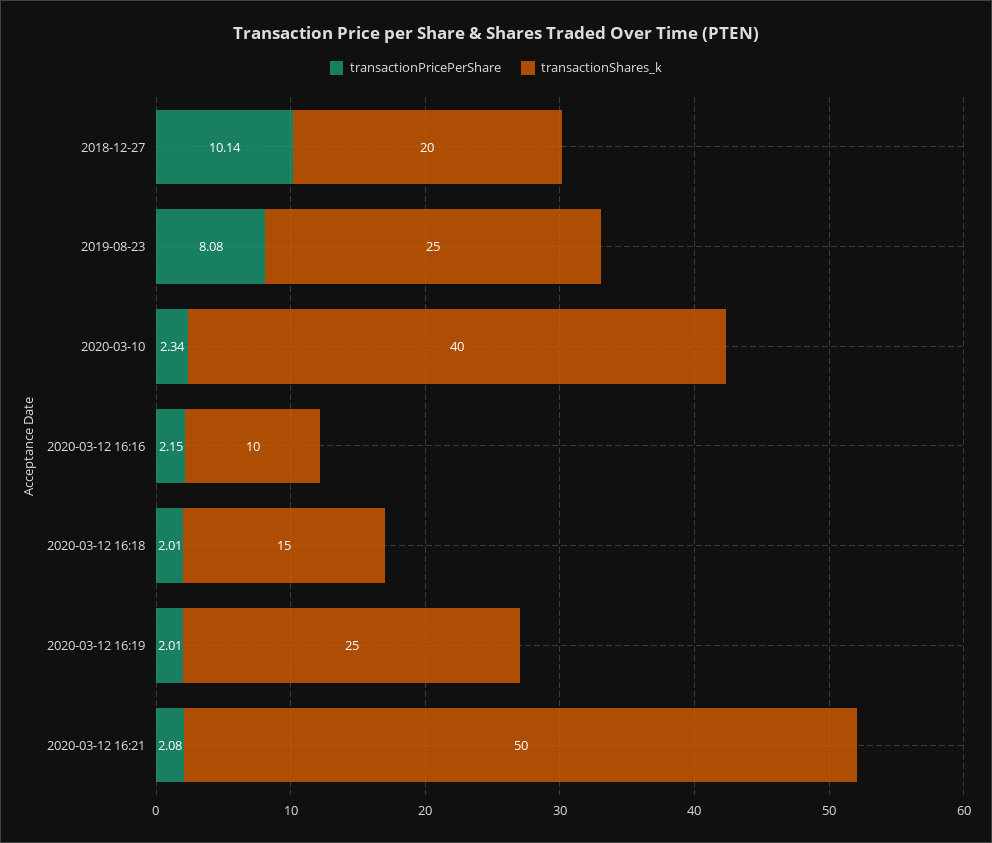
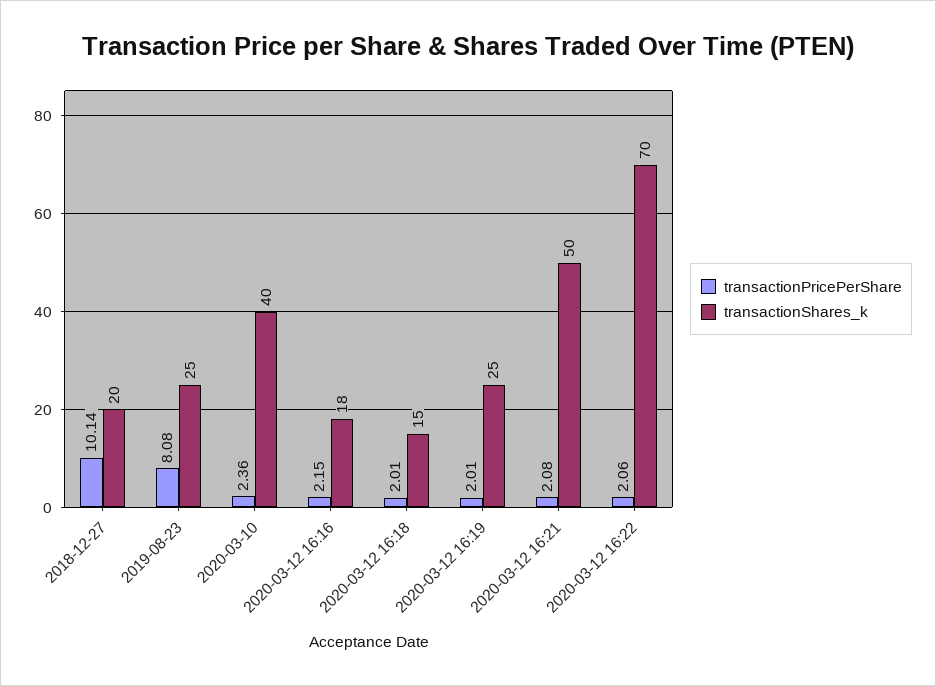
transactionPricePerShare, 2020-03-10: 2.34 -> 2.36
transactionShares_k, 2020-03-12 16:16: 10 -> 18
transactionPricePerShare, 2020-03-12 16:22: none -> 2.06
transactionShares_k, 2020-03-12 16:22: none -> 70

